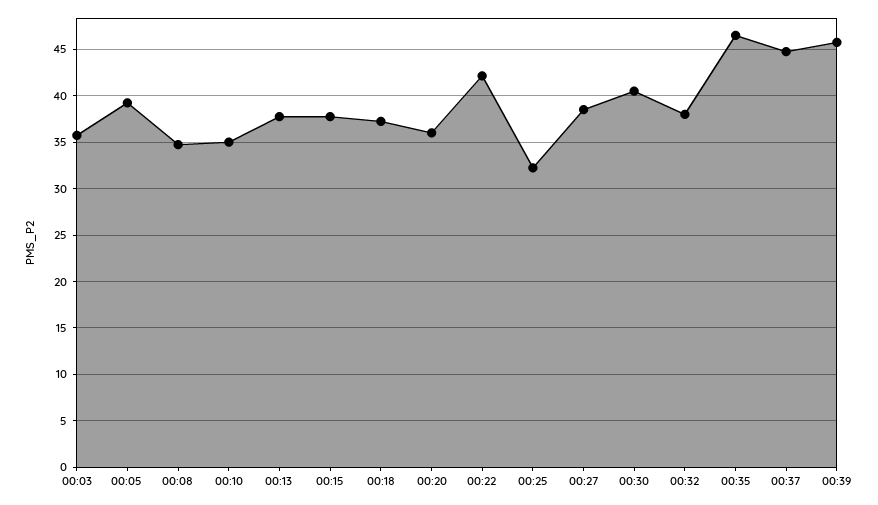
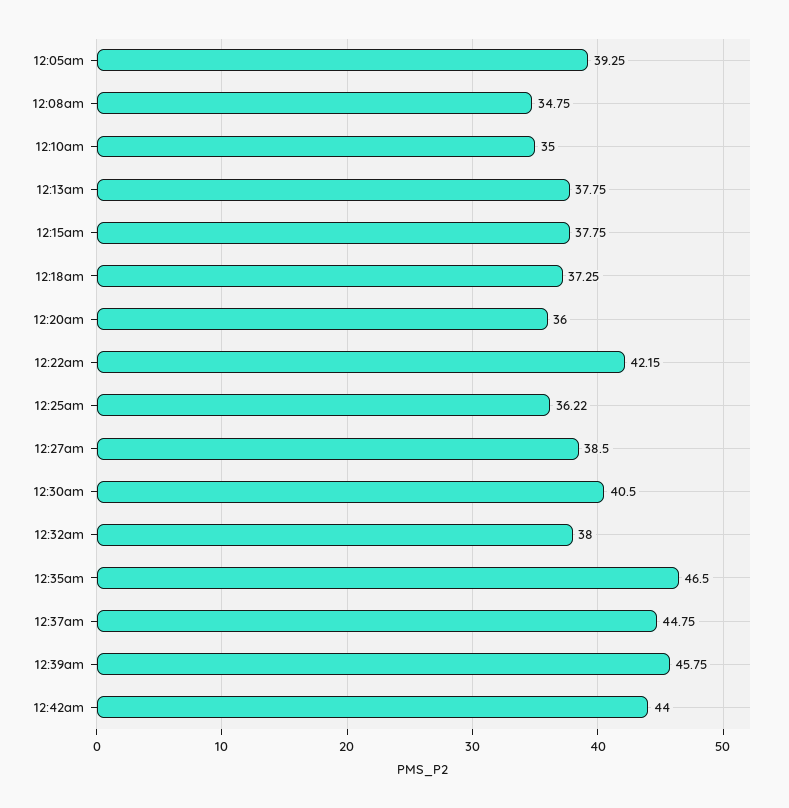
00:03: 36 -> none
00:25: 32 -> 36.22
12:42am: none -> 44

